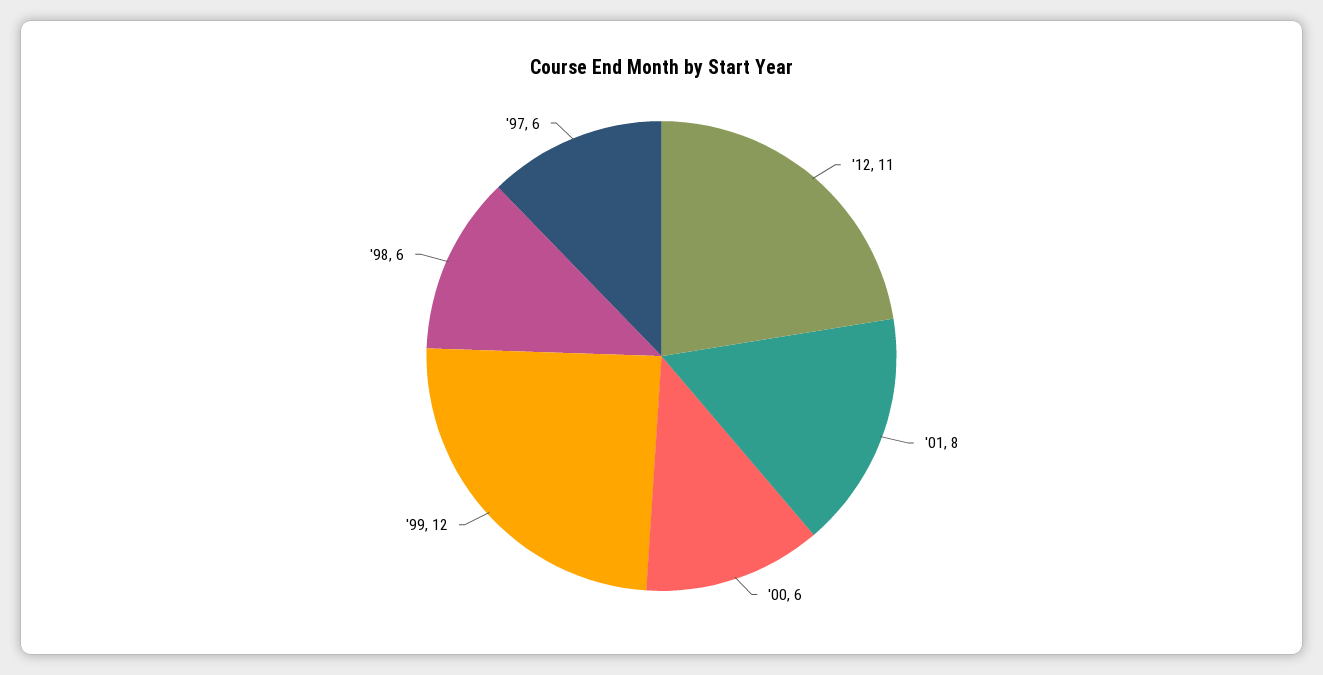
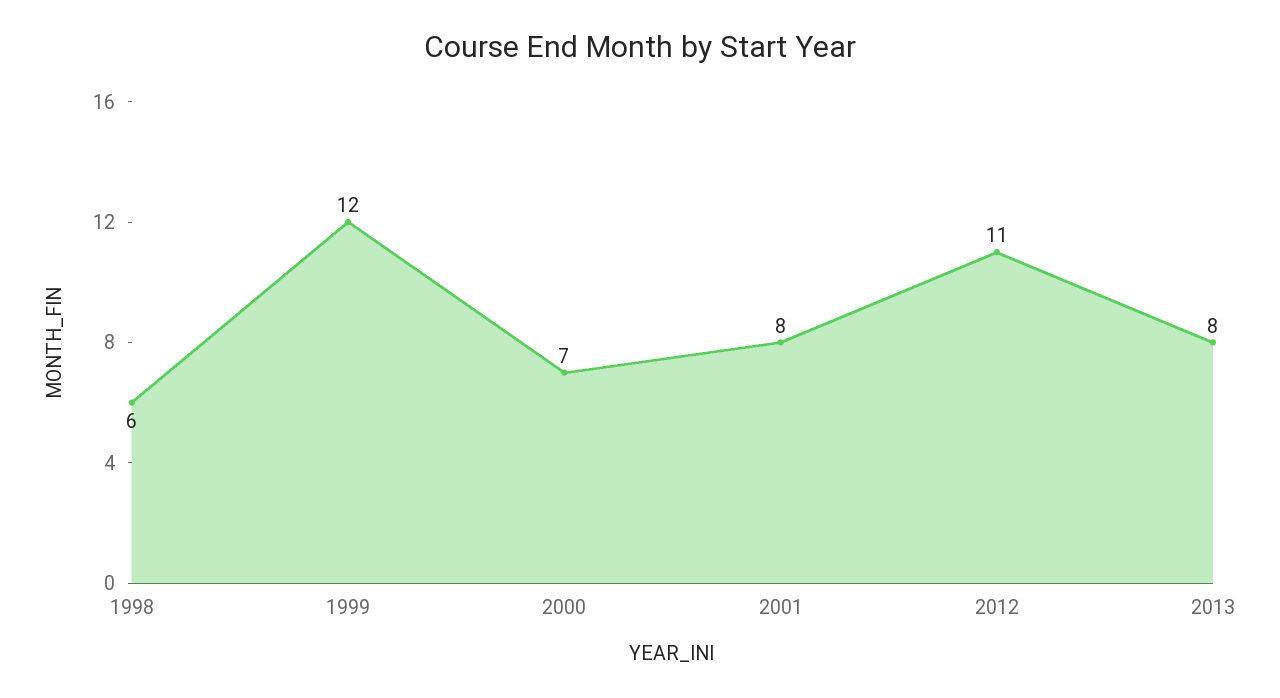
'00: 6 -> 7
'97: 6 -> none
2013: none -> 8

